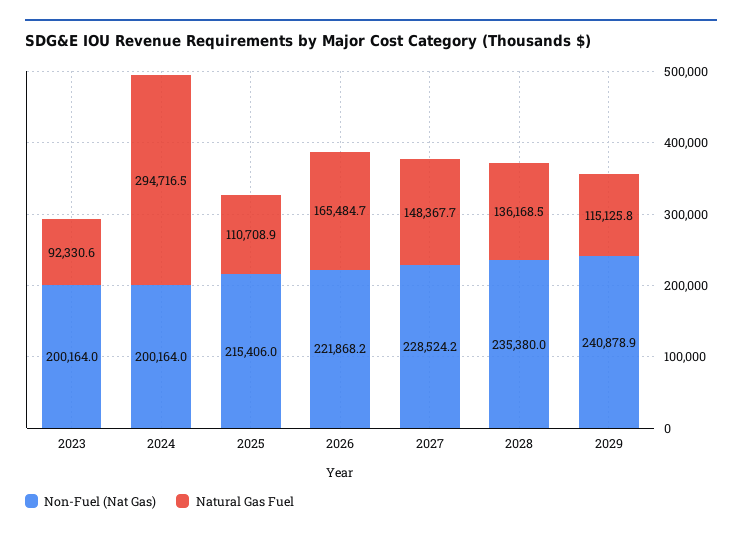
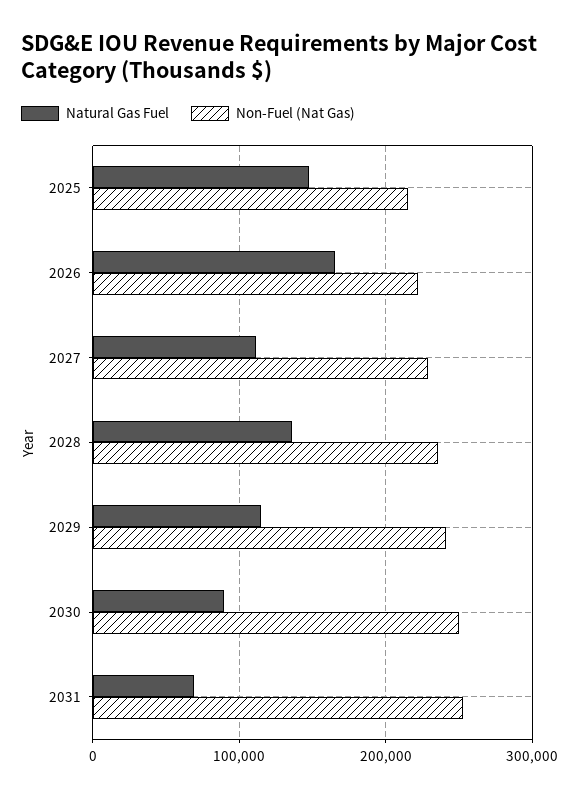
Non-Fuel (Nat Gas), 2023: 200164 -> none
Natural Gas Fuel, 2023: 92330.6 -> none
Non-Fuel (Nat Gas), 2024: 200164 -> none
Natural Gas Fuel, 2024: 294716.5 -> none
Natural Gas Fuel, 2025: 110708.9 -> 150000
Natural Gas Fuel, 2027: 148367.7 -> 110000
Natural Gas Fuel, 2030: none -> 90000
Non-Fuel (Nat Gas), 2030: none -> 250000
Natural Gas Fuel, 2031: none -> 70000
Non-Fuel (Nat Gas), 2031: none -> 250000

